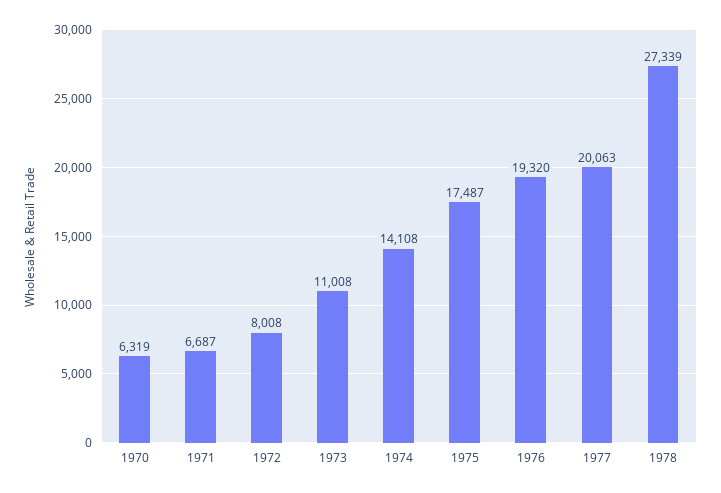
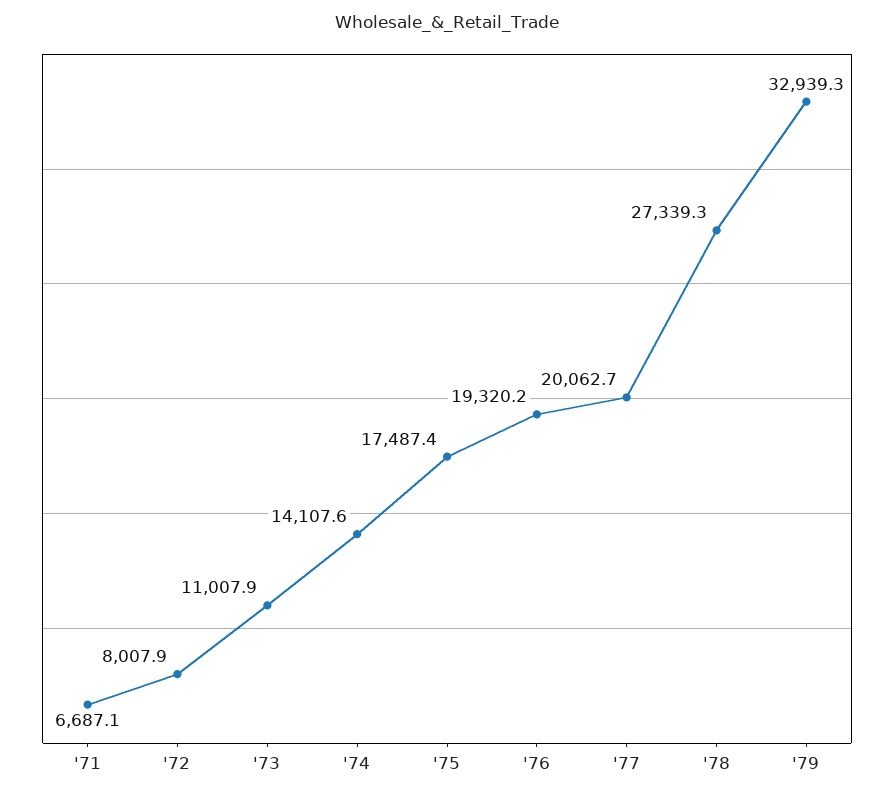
1970: 6319 -> none
'79: none -> 32939.3

